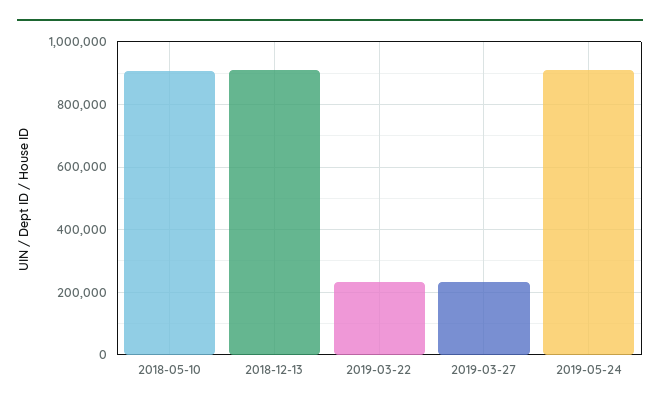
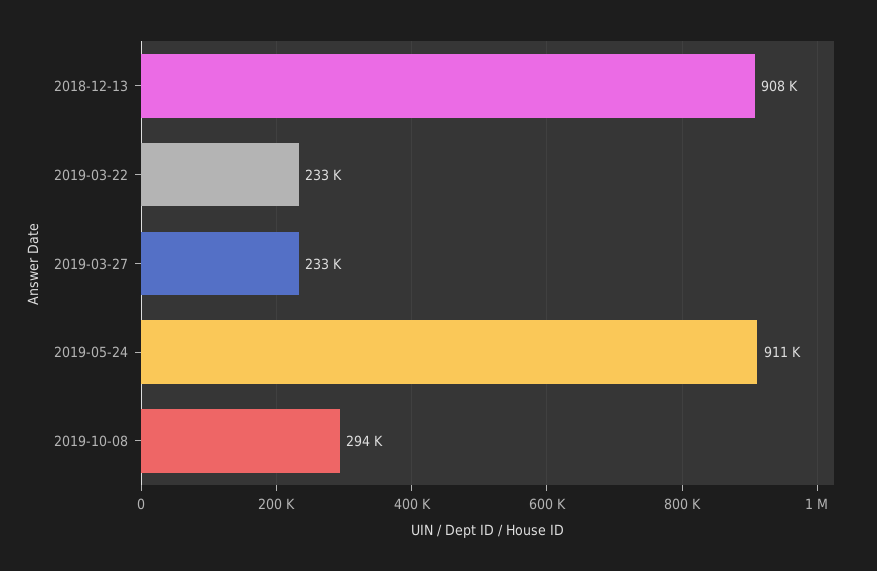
2018-05-10: 900000 -> none
2019-10-08: none -> 294000

